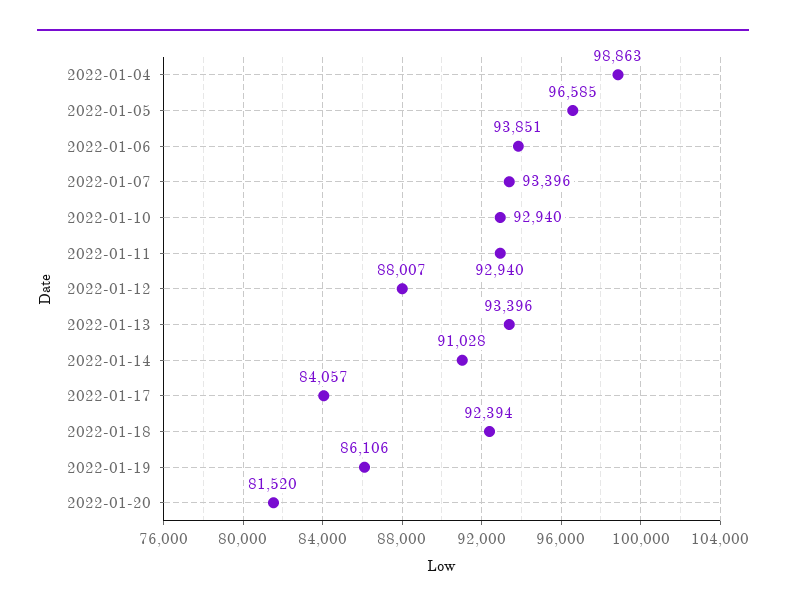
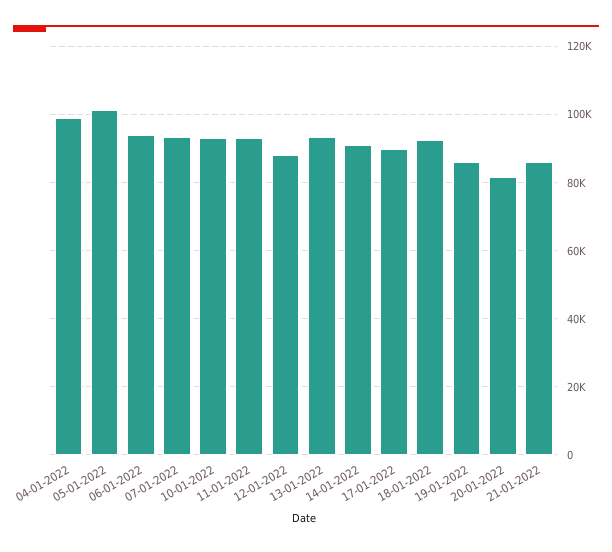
2022-01-05: 96585 -> 102000
2022-01-17: 84057 -> 90000
21-01-2022: none -> 86000

